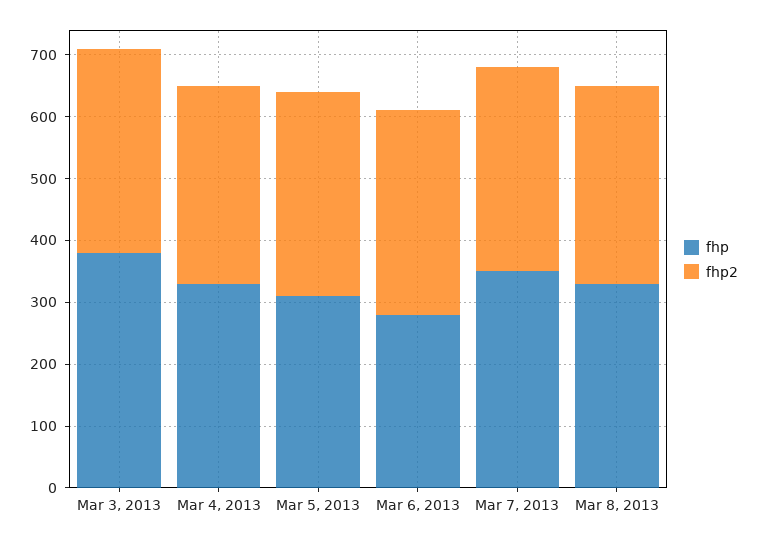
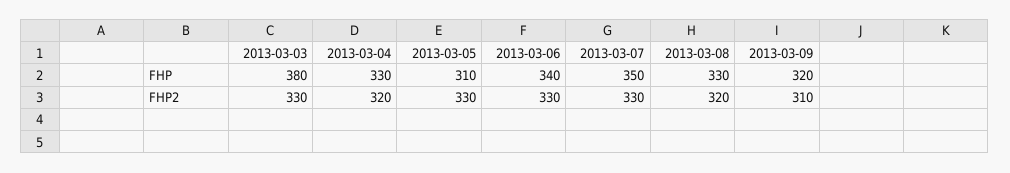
fhp, Mar 6, 2013: 280 -> 340
fhp, 2013-03-09: none -> 320
fhp2, 2013-03-09: none -> 310

